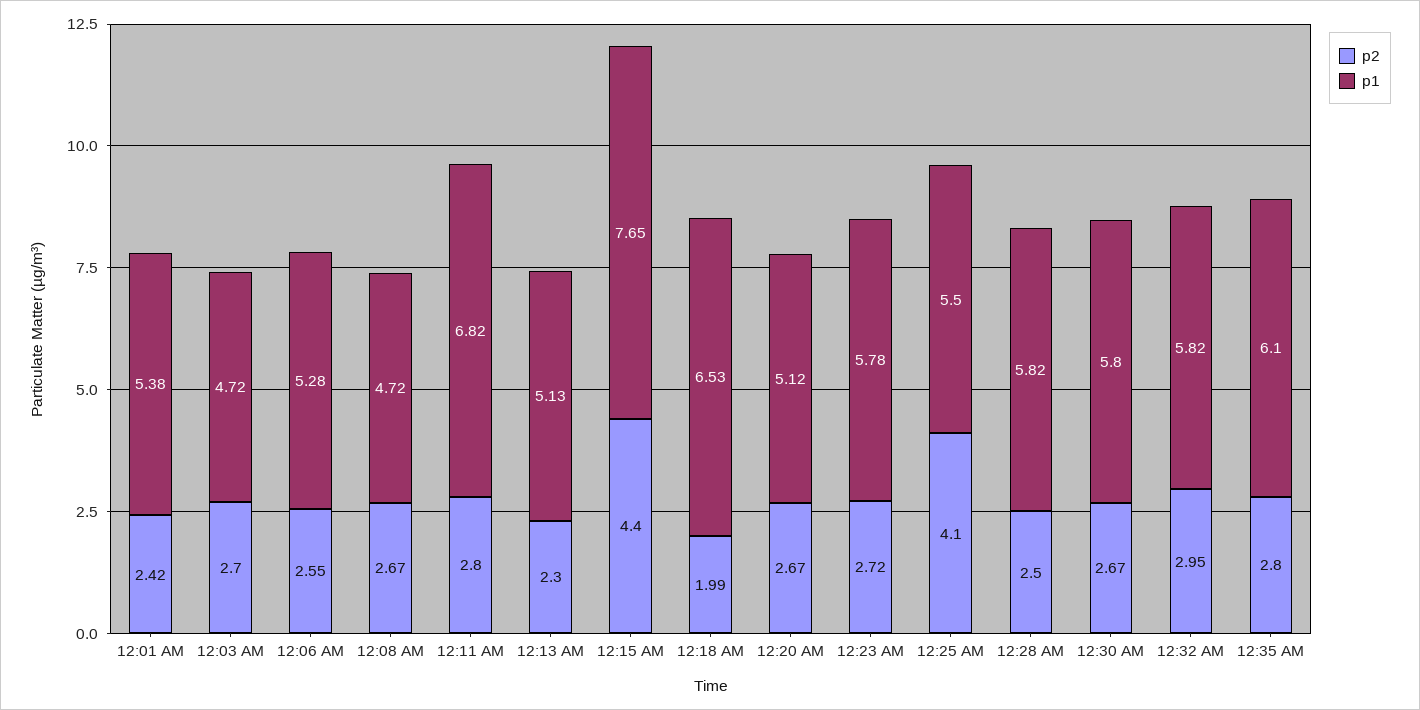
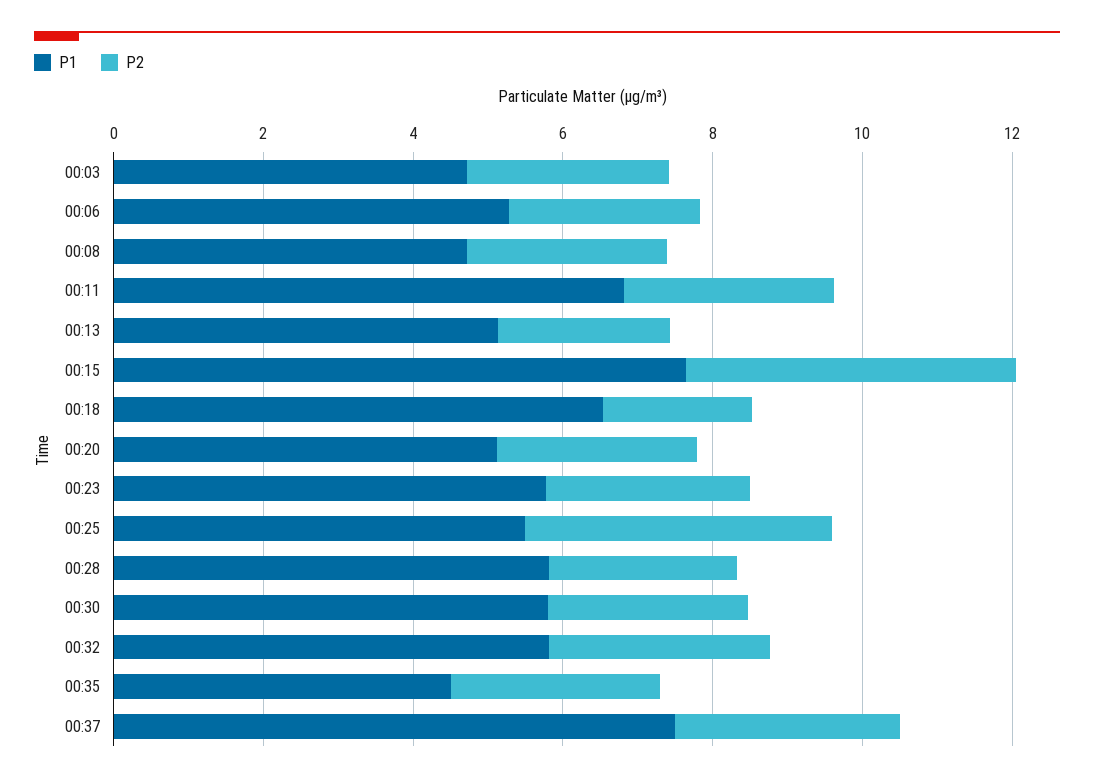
p2, 12:01 AM: 2.42 -> none
p1, 12:01 AM: 5.38 -> none
p1, 12:35 AM: 6.1 -> 4.5
p1, 00:37: none -> 7.5
p2, 00:37: none -> 3

